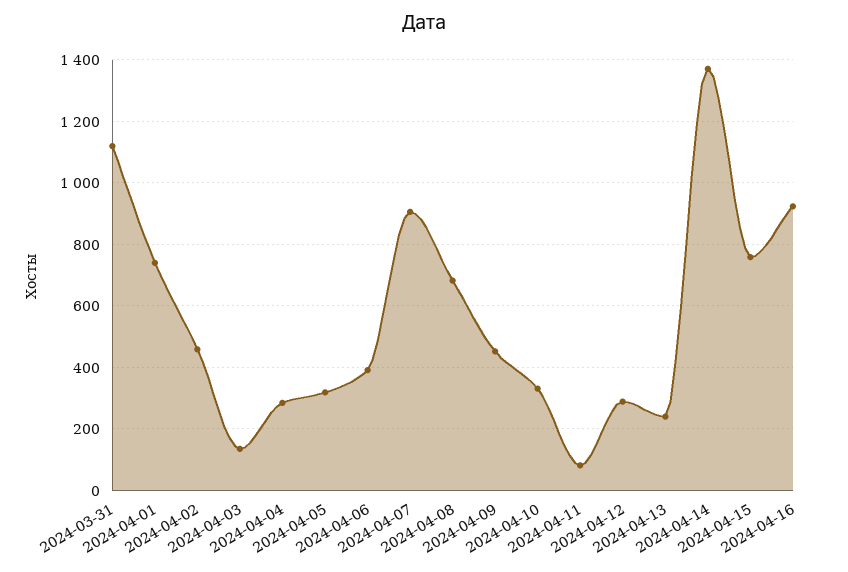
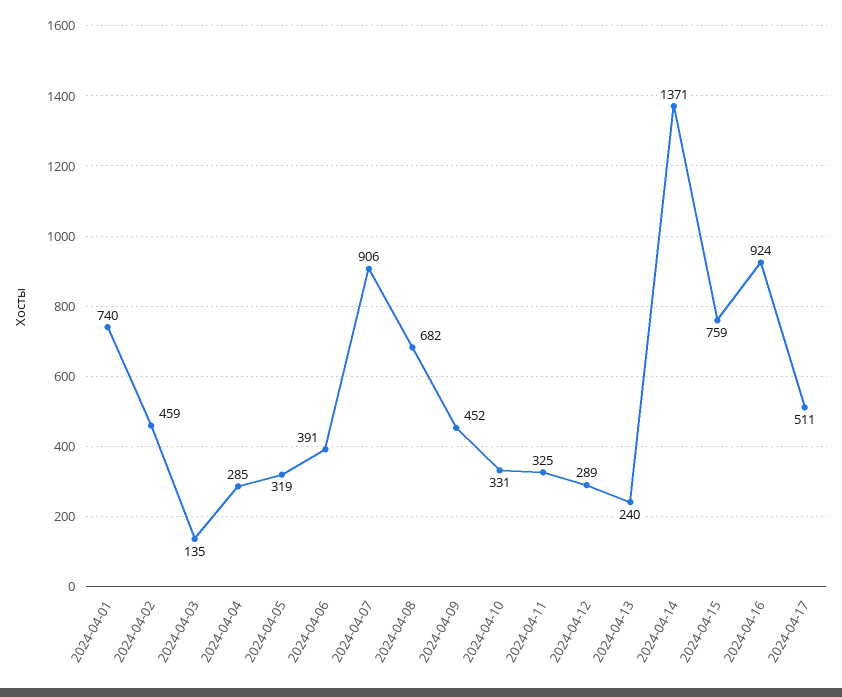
2024-03-31: 1120 -> none
2024-04-11: 80 -> 325
2024-04-17: none -> 511

